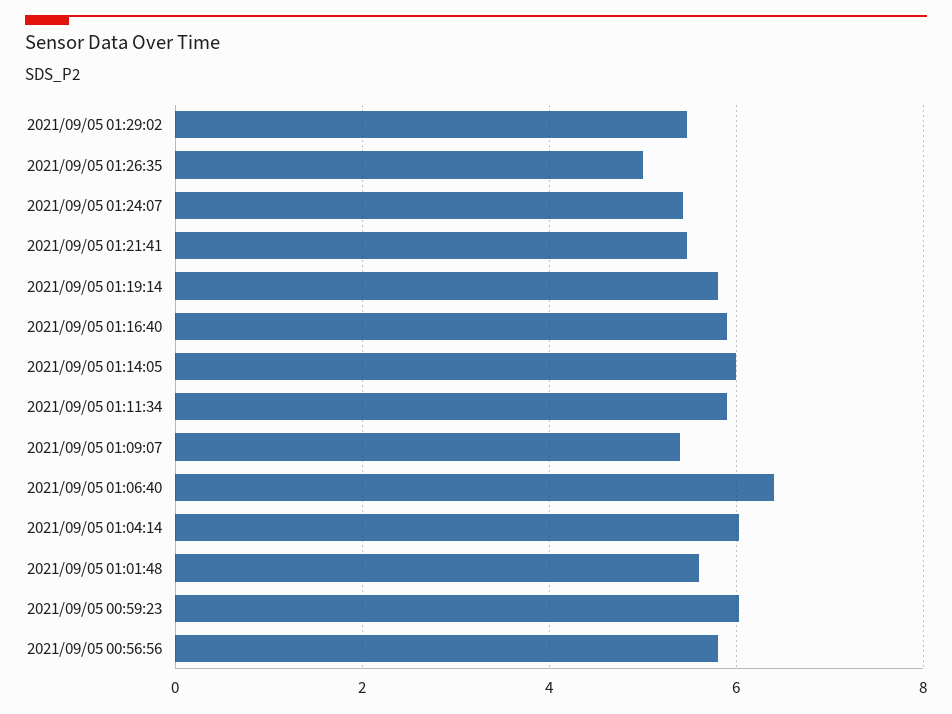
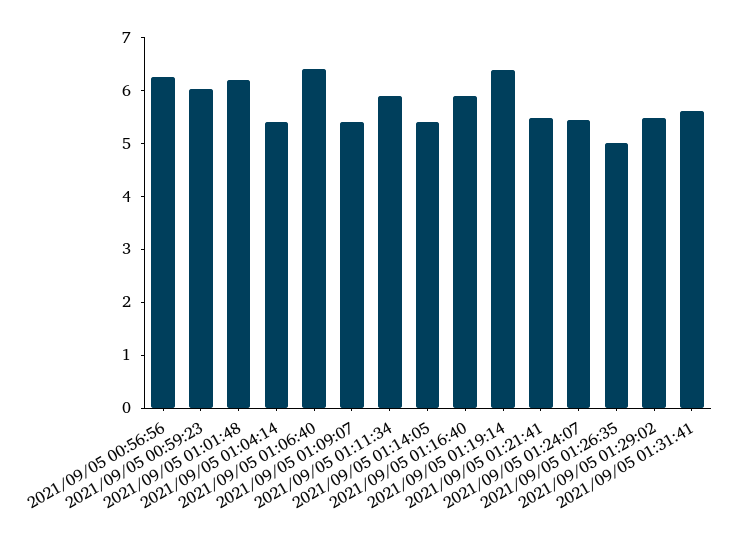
2021/09/05 01:19:14: 5.8 -> 6.4
2021/09/05 01:14:05: 6 -> 5.4
2021/09/05 01:04:14: 6 -> 5.4
2021/09/05 01:01:48: 5.6 -> 6.2
2021/09/05 00:56:56: 5.8 -> 6.2
2021/09/05 01:31:41: none -> 5.6

